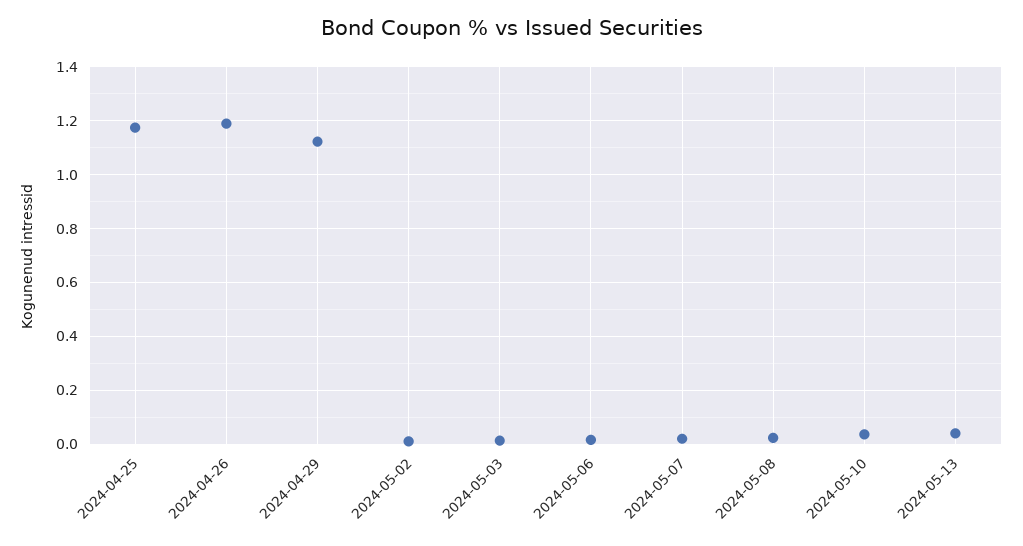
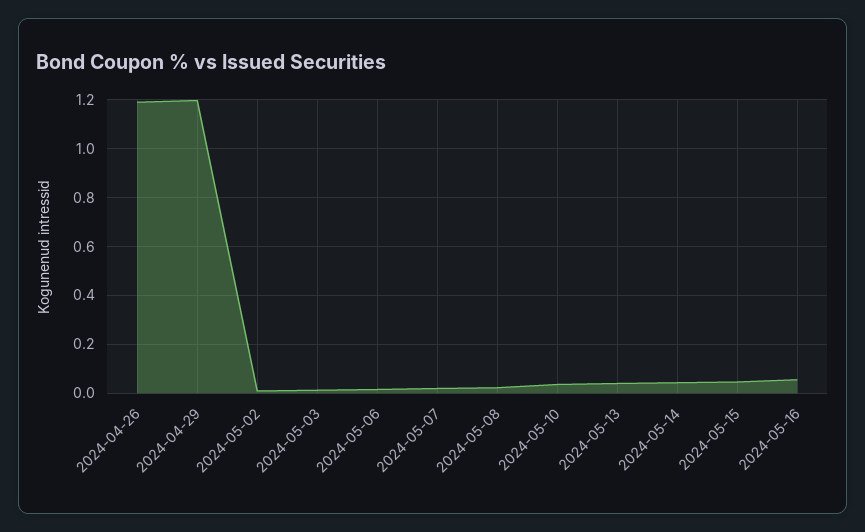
2024-04-25: 1.175 -> none
2024-04-29: 1.125 -> 1.2
2024-05-14: none -> 0.05
2024-05-15: none -> 0.05
2024-05-16: none -> 0.05

